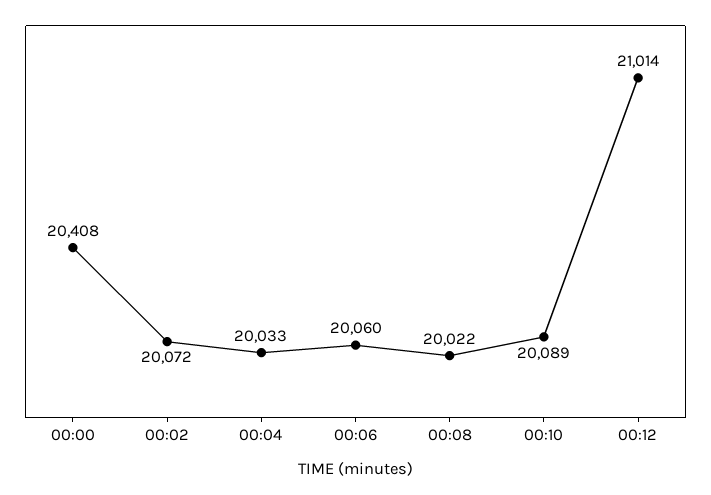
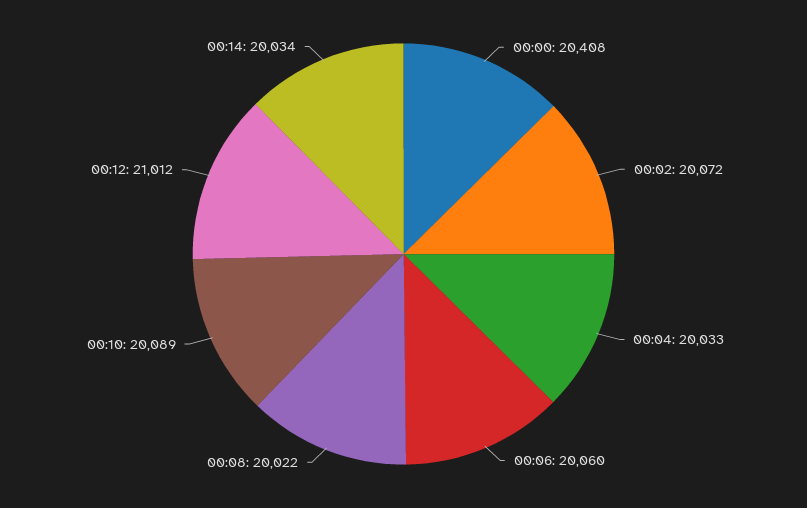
00:12: 21014 -> 21012
00:14: none -> 20034

